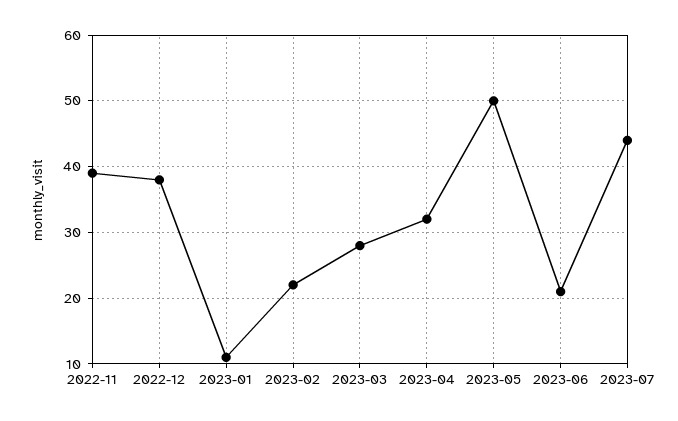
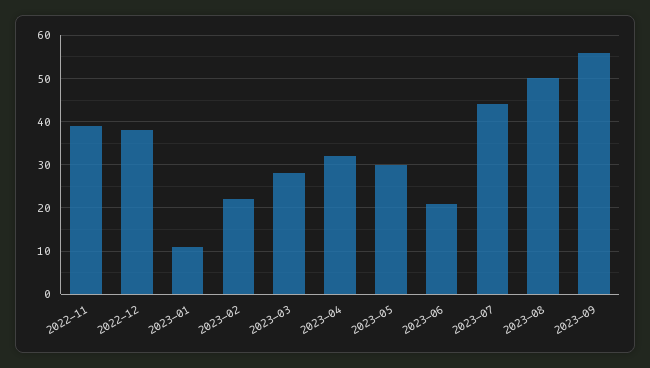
2023-05: 50 -> 30
2023-08: none -> 50
2023-09: none -> 55

